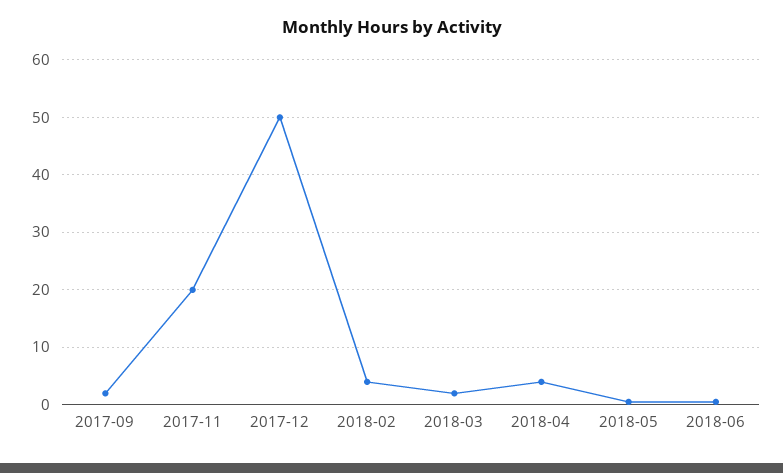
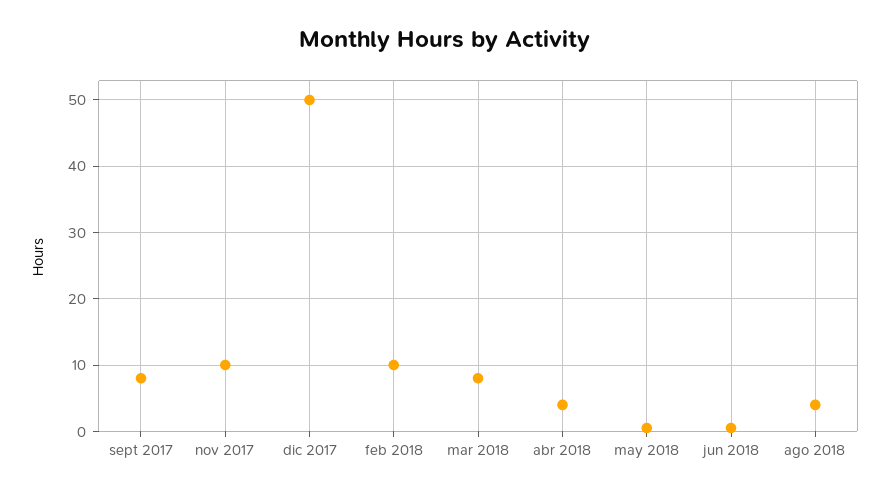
2017-09: 2 -> 8
2017-11: 20 -> 10
2018-02: 4 -> 10
2018-03: 2 -> 8
ago 2018: none -> 4

